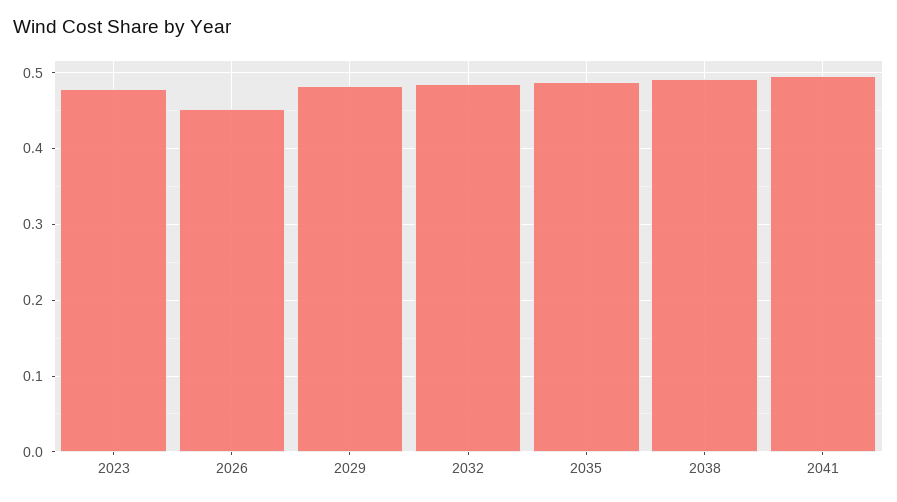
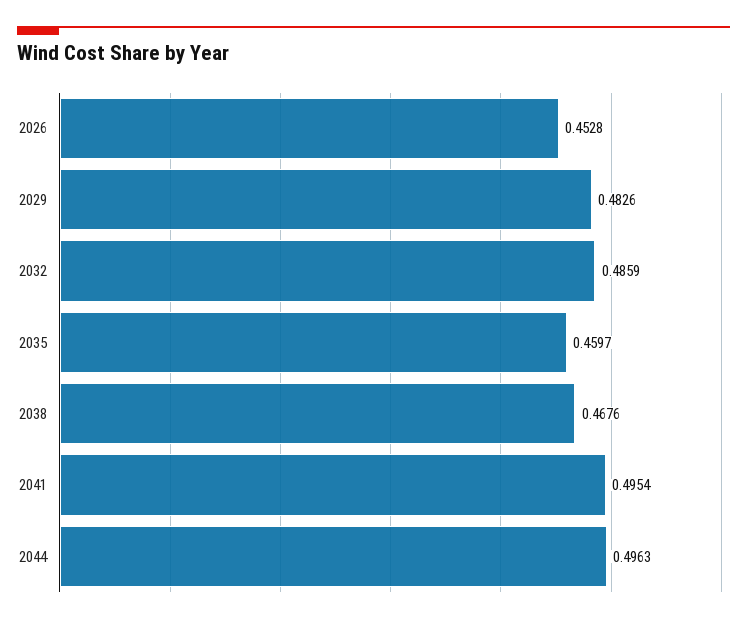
2023: 0.48 -> none
2035: 0.49 -> 0.4597
2038: 0.49 -> 0.4676
2044: none -> 0.4963

